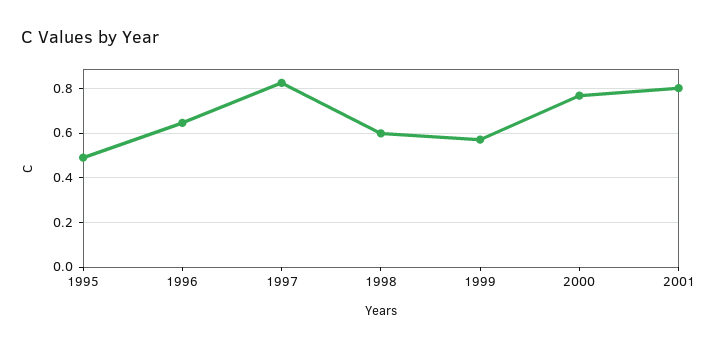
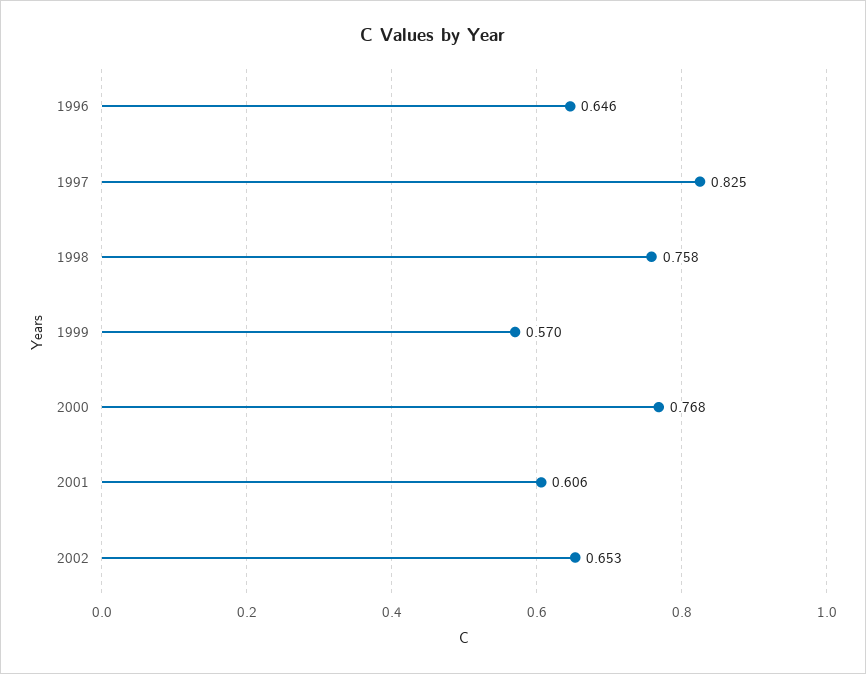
1995: 0.5 -> none
1998: 0.6 -> 0.758
2001: 0.8 -> 0.606
2002: none -> 0.653

